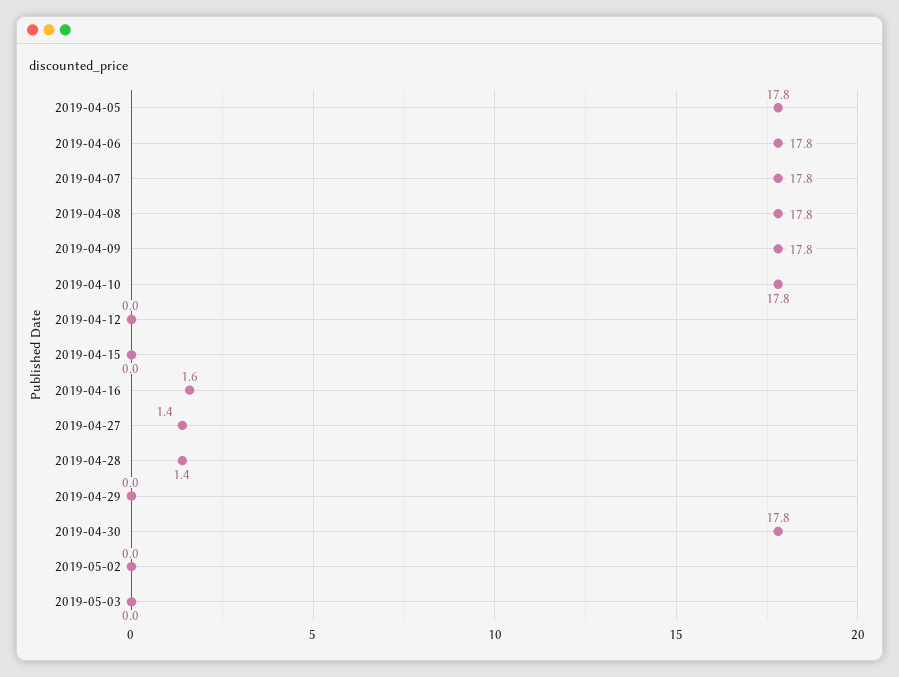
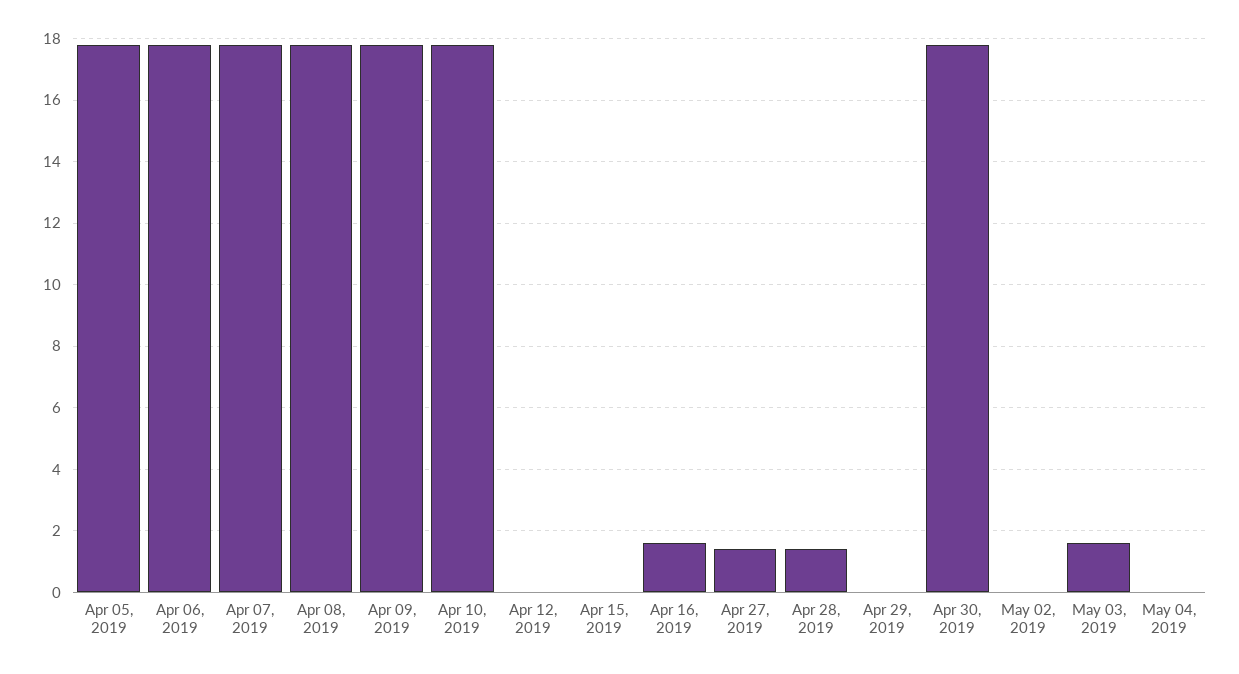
2019-05-03: 0 -> 1.5
May 04, 2019: none -> 0

